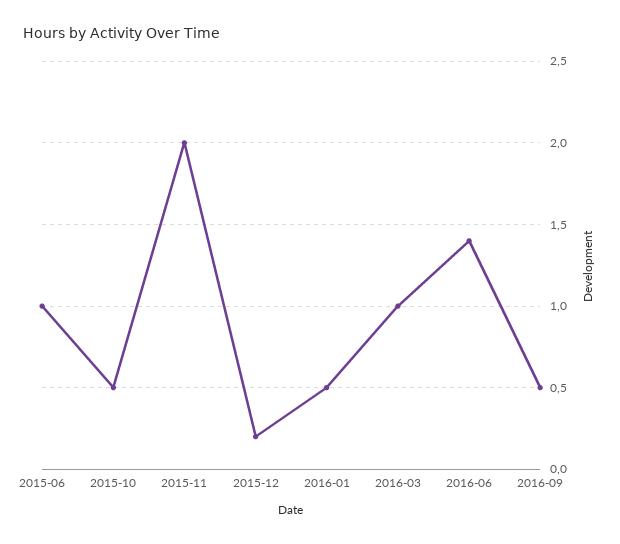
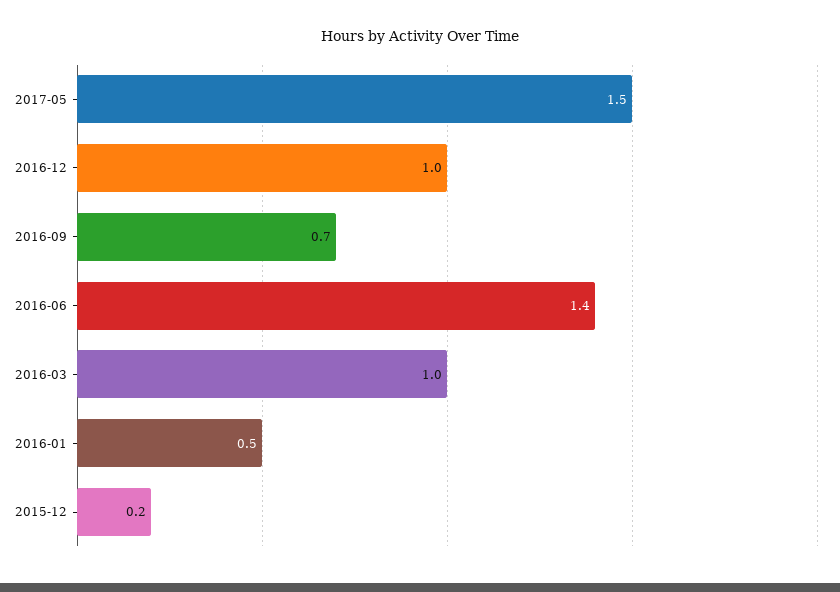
2015-06: 1 -> none
2015-10: 0.5 -> none
2015-11: 2 -> none
2016-09: 0.5 -> 0.7
2017-05: none -> 1.5
2016-12: none -> 1

